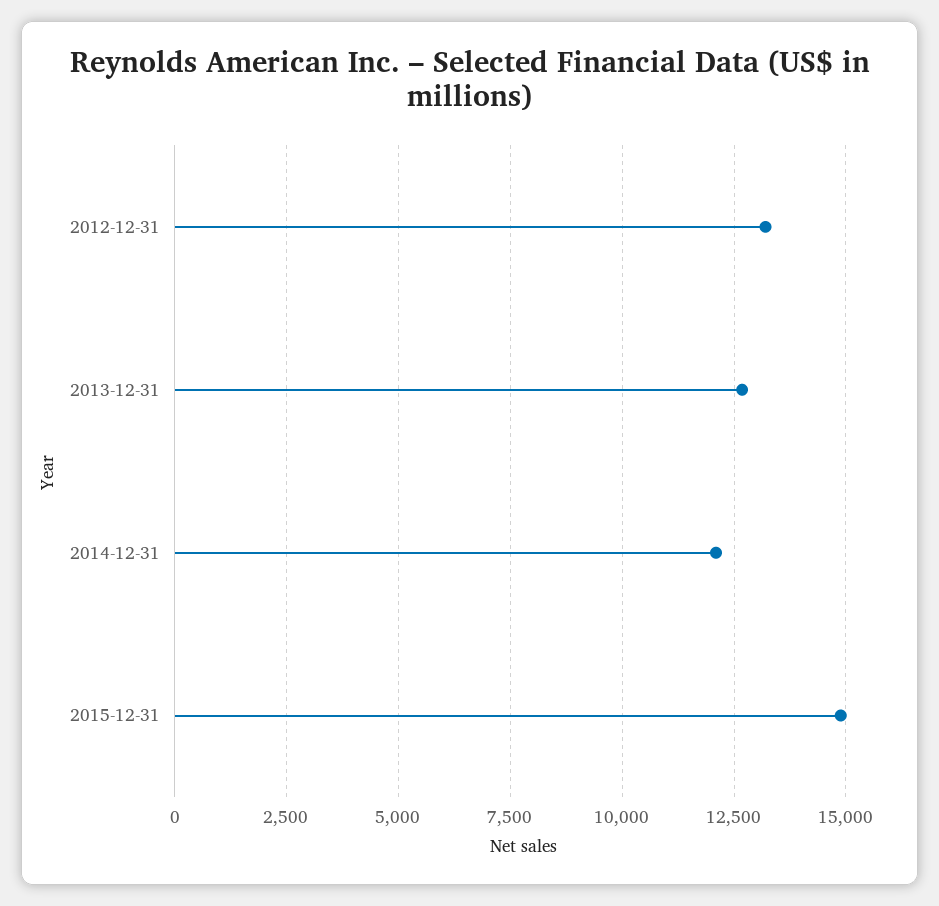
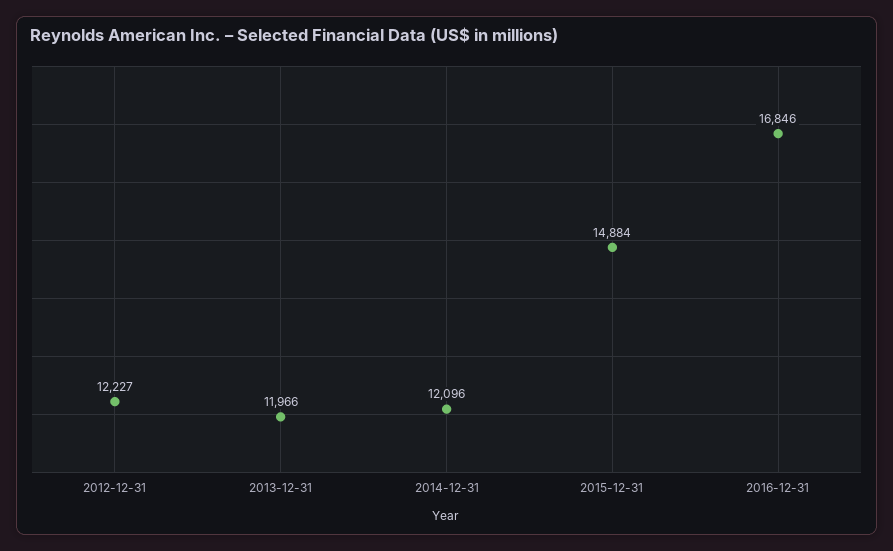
2012-12-31: 13250 -> 12227
2013-12-31: 12750 -> 11966
2016-12-31: none -> 16846

